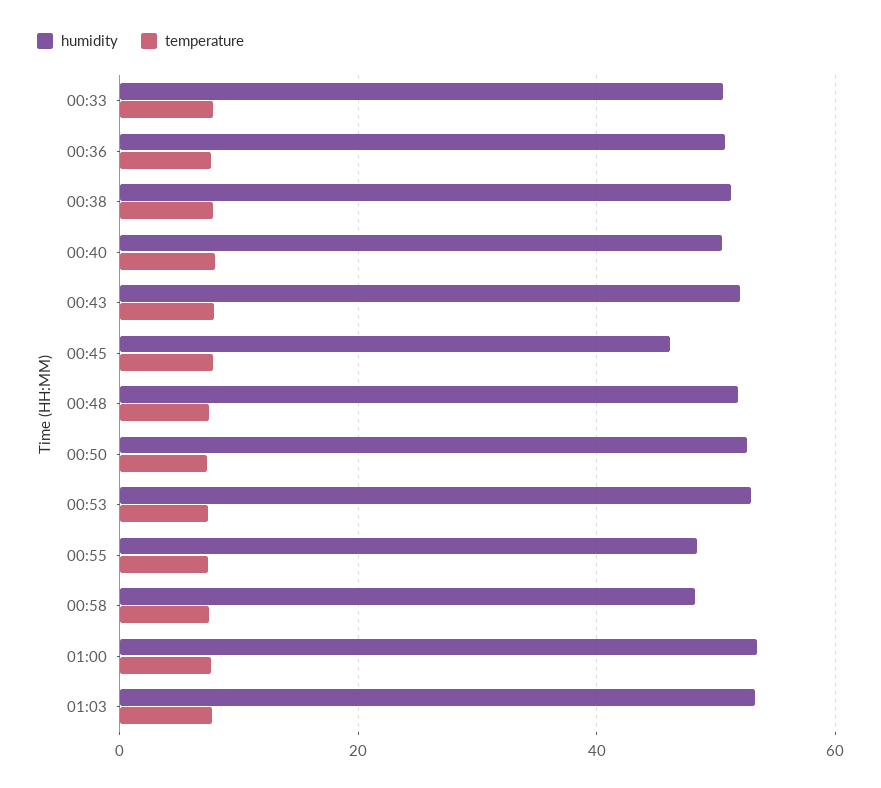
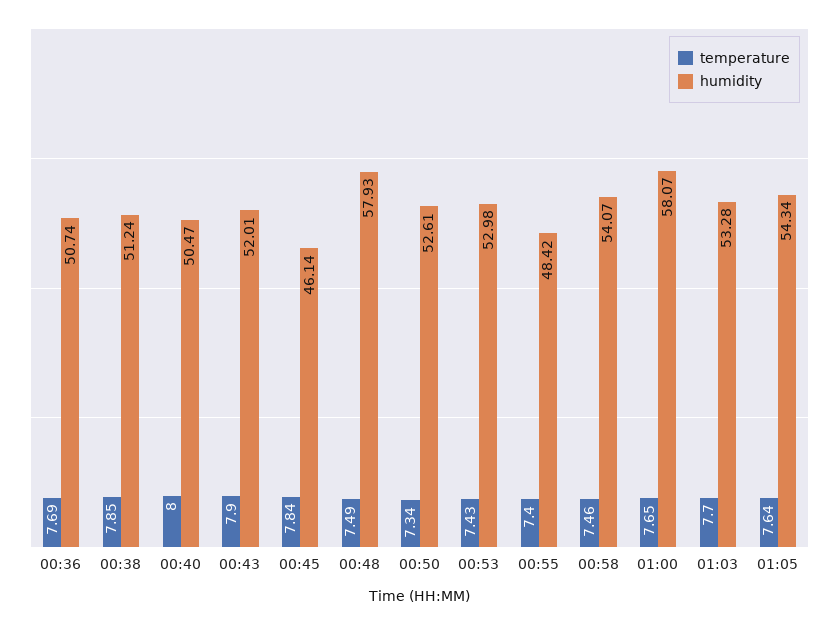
humidity, 00:33: 50 -> none
temperature, 00:33: 8 -> none
humidity, 00:48: 52 -> 57.93
humidity, 00:58: 48 -> 54.07
humidity, 01:00: 54 -> 58.07
temperature, 01:05: none -> 7.64
humidity, 01:05: none -> 54.34

